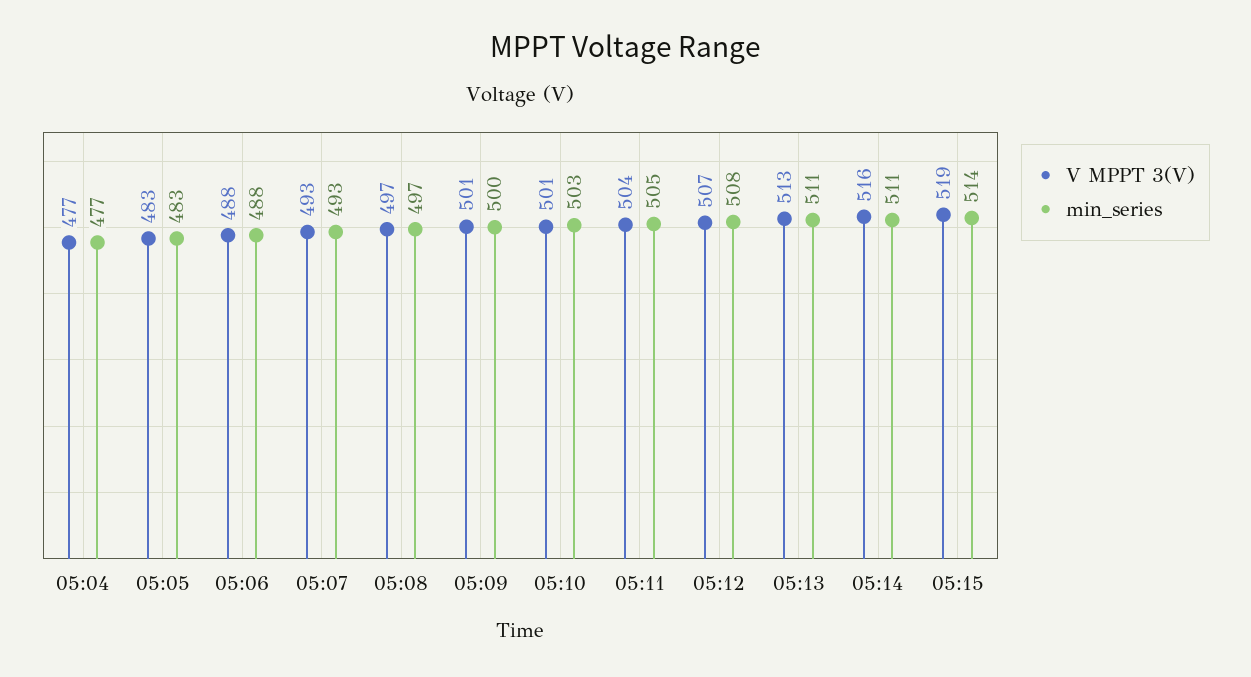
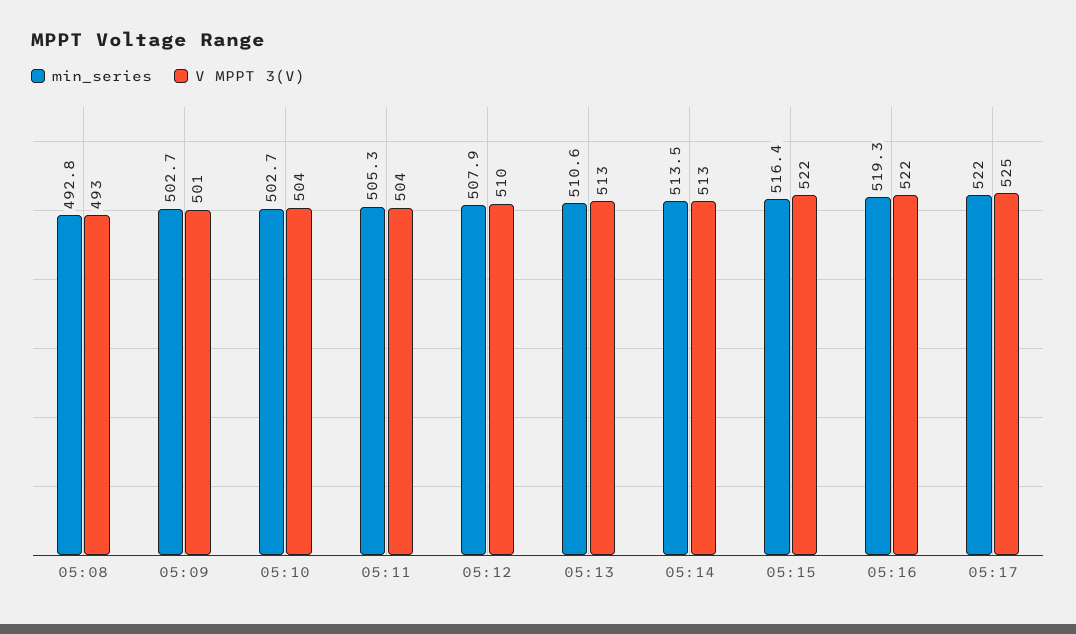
V MPPT 3(V), 05:04: 477 -> none
min_series, 05:04: 477 -> none
V MPPT 3(V), 05:05: 483 -> none
min_series, 05:05: 483 -> none
V MPPT 3(V), 05:06: 488 -> none
min_series, 05:06: 488 -> none
V MPPT 3(V), 05:07: 493 -> none
min_series, 05:07: 493 -> none
V MPPT 3(V), 05:08: 497 -> 493
min_series, 05:08: 497 -> 492.8
min_series, 05:09: 500 -> 502.7
V MPPT 3(V), 05:10: 501 -> 504
V MPPT 3(V), 05:12: 507 -> 510
V MPPT 3(V), 05:14: 516 -> 513
min_series, 05:14: 511 -> 513.5
V MPPT 3(V), 05:15: 519 -> 522
min_series, 05:15: 514 -> 516.4
min_series, 05:16: none -> 519.3
V MPPT 3(V), 05:16: none -> 522
min_series, 05:17: none -> 522
V MPPT 3(V), 05:17: none -> 525

